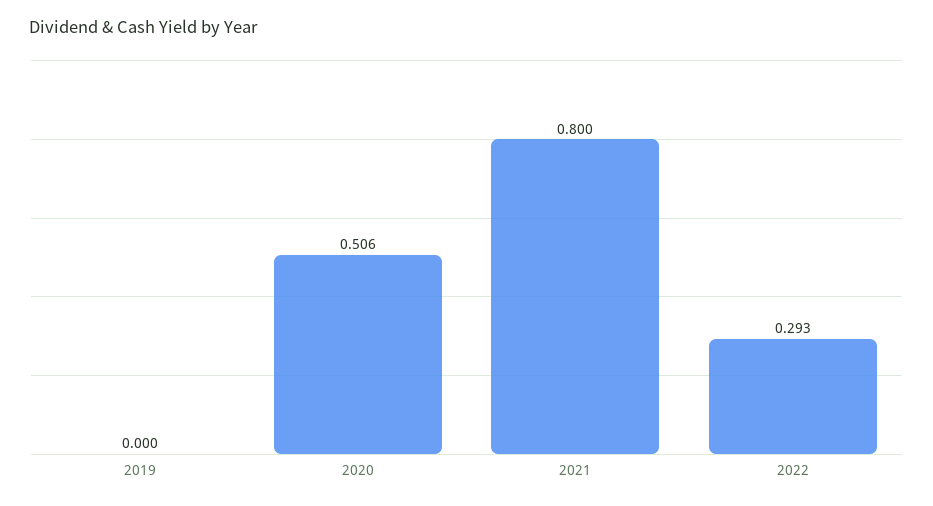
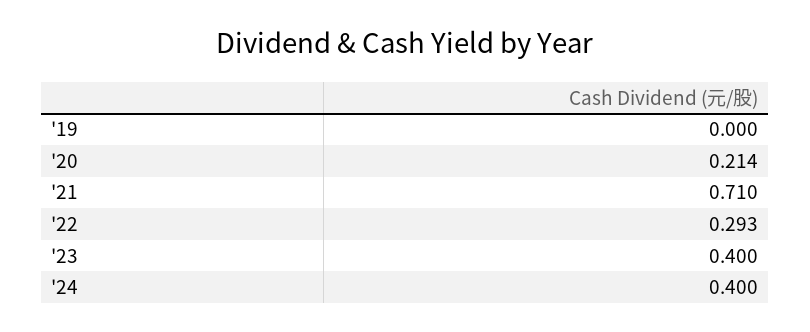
2020: 0.506 -> 0.214
2021: 0.8 -> 0.71
'23: none -> 0.4
'24: none -> 0.4

